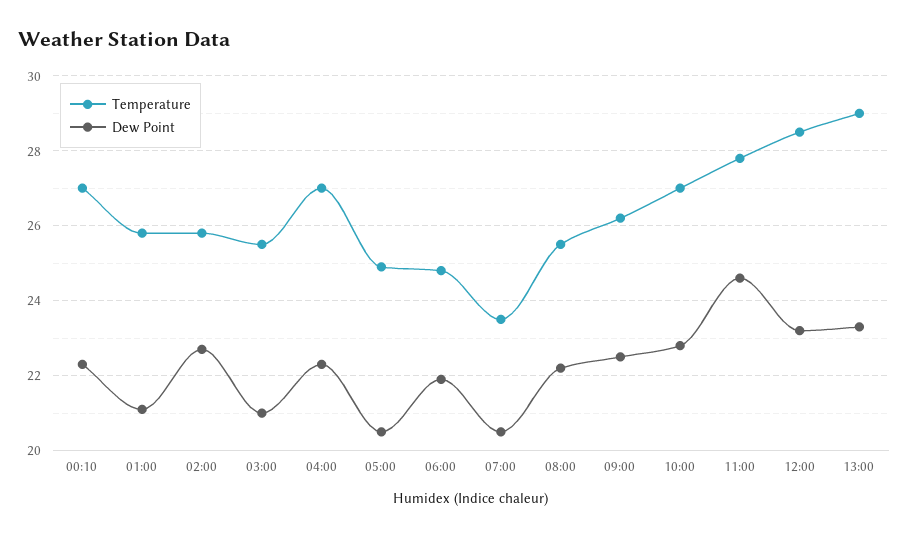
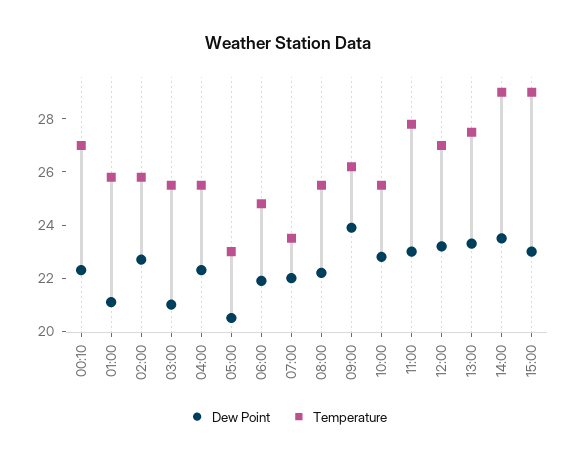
Temperature, 04:00: 27 -> 25.5
Temperature, 05:00: 25 -> 23
Dew Point, 07:00: 20.5 -> 22
Dew Point, 09:00: 22.5 -> 24
Temperature, 10:00: 27 -> 25.5
Dew Point, 11:00: 24.5 -> 23
Temperature, 12:00: 28.5 -> 27
Temperature, 13:00: 29 -> 27.5
Dew Point, 14:00: none -> 23.5
Temperature, 14:00: none -> 29
Dew Point, 15:00: none -> 23
Temperature, 15:00: none -> 29

